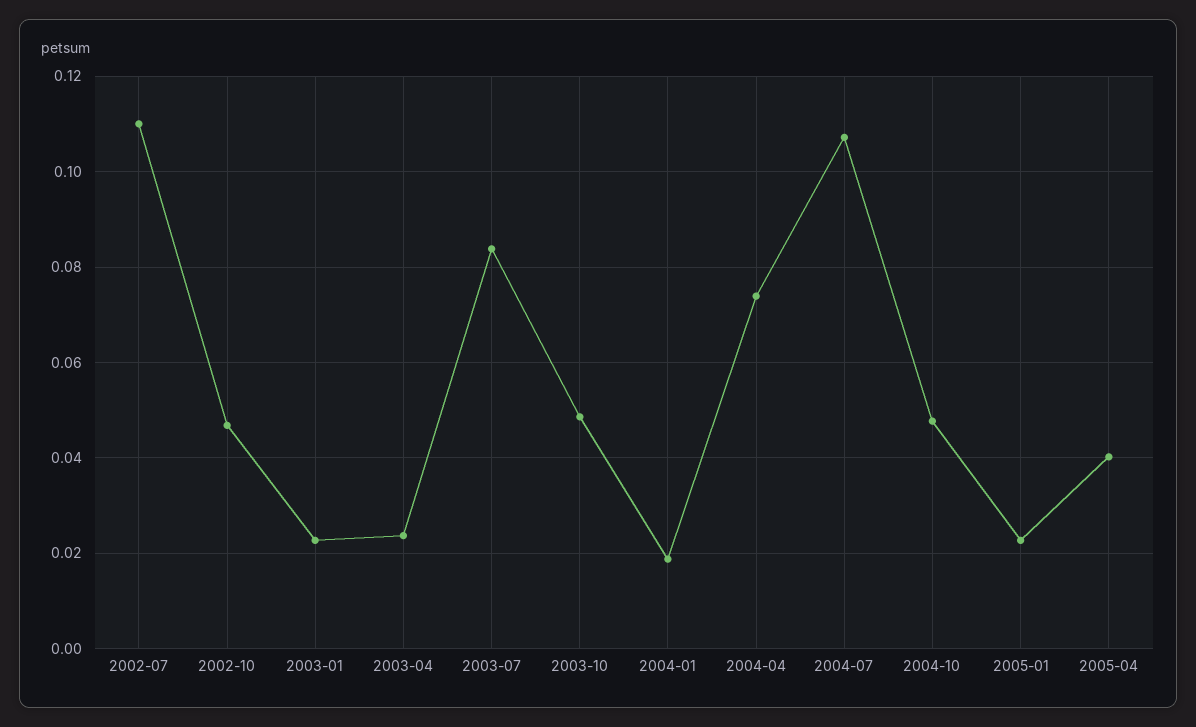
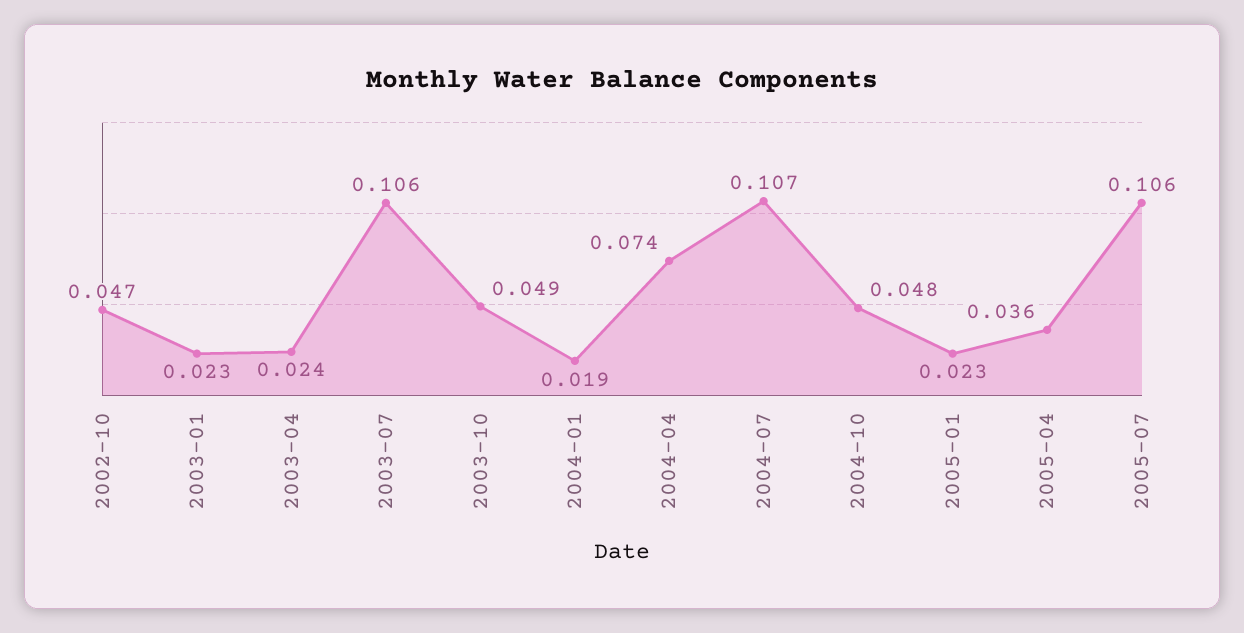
2002-07: 0.11 -> none
2003-07: 0.084 -> 0.106
2005-04: 0.04 -> 0.036
2005-07: none -> 0.106

